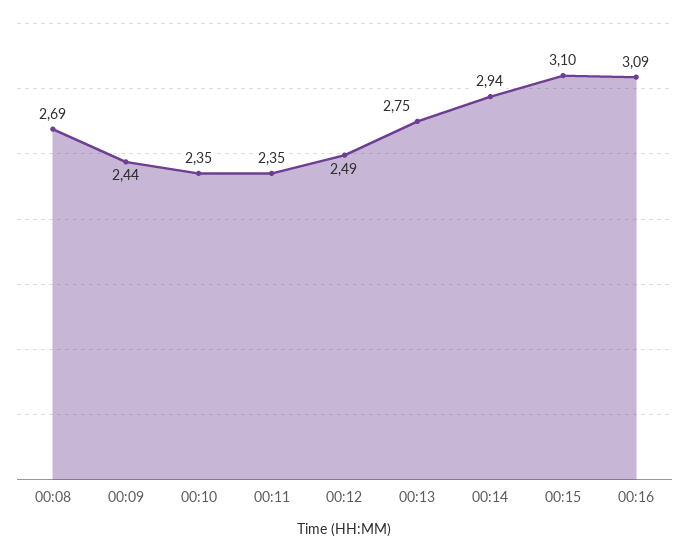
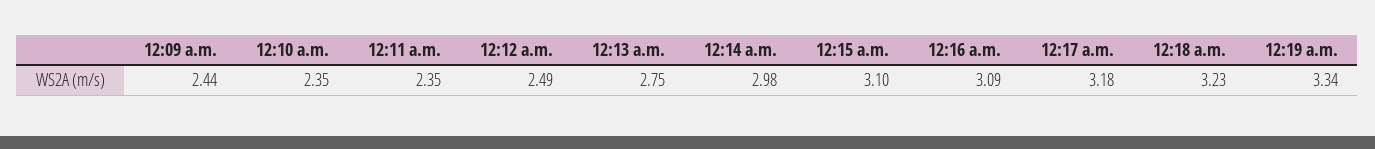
00:08: 2.69 -> none
00:14: 2.94 -> 2.98
12:17 a.m.: none -> 3.18
12:18 a.m.: none -> 3.23
12:19 a.m.: none -> 3.34

